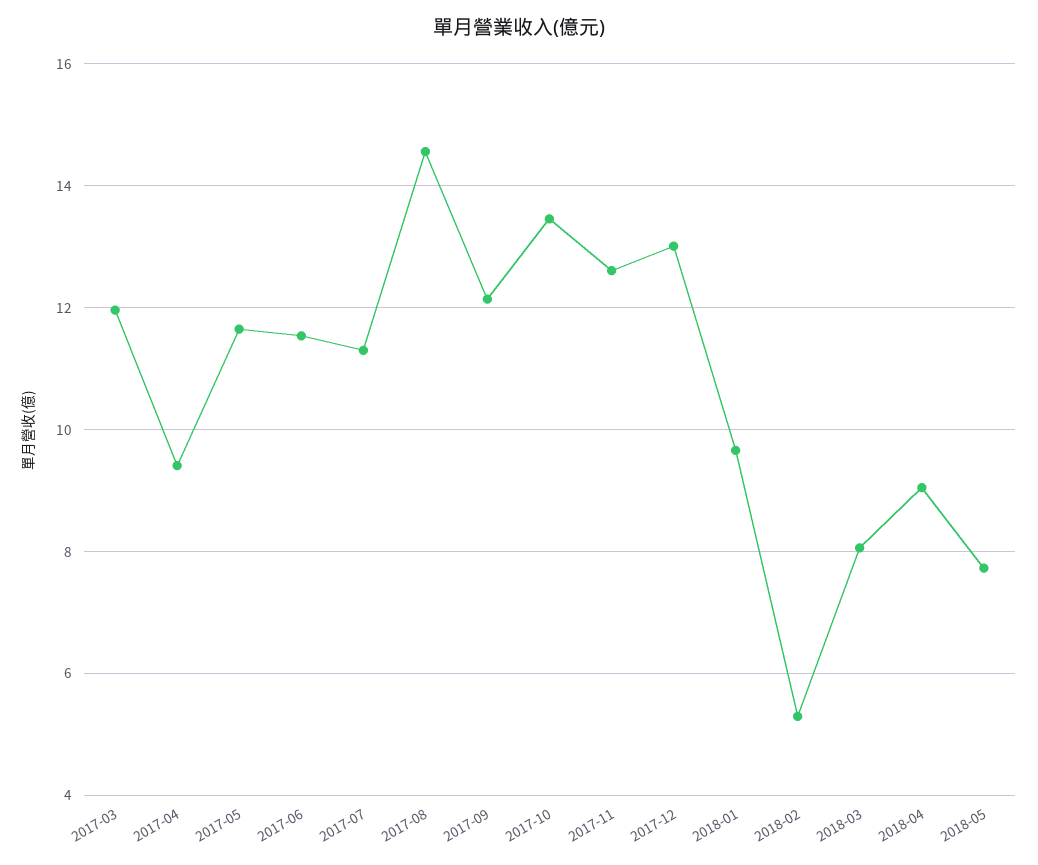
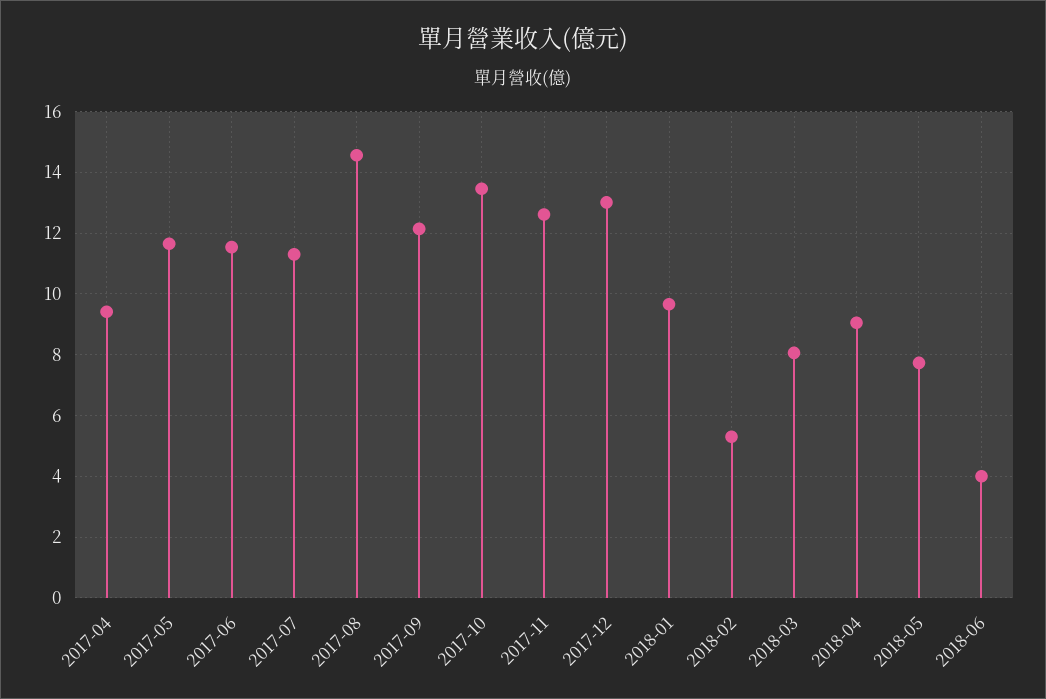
2017-03: 12 -> none
2018-06: none -> 4

